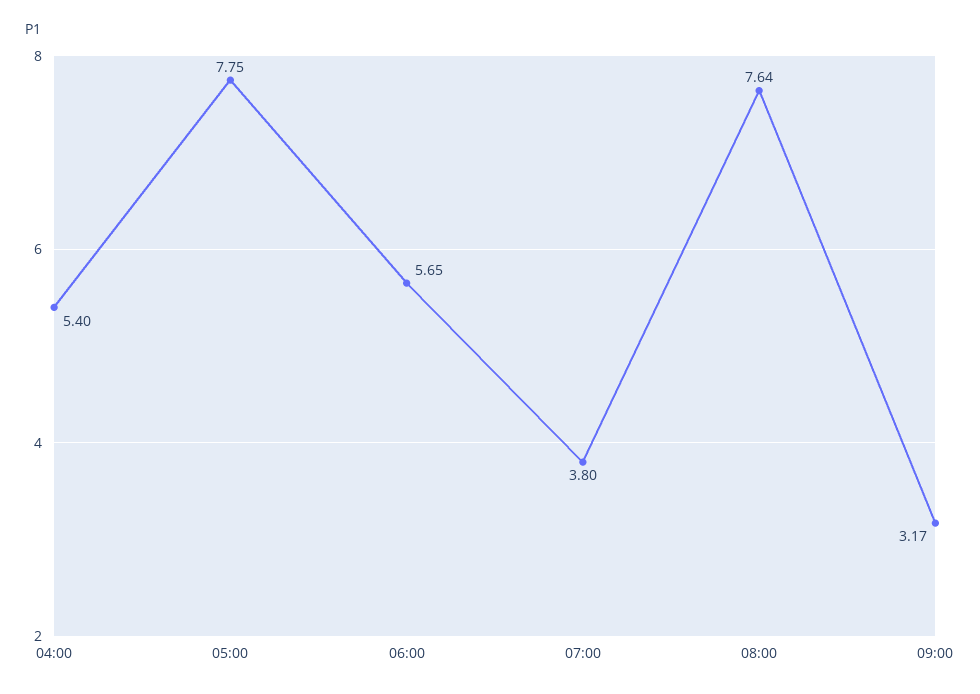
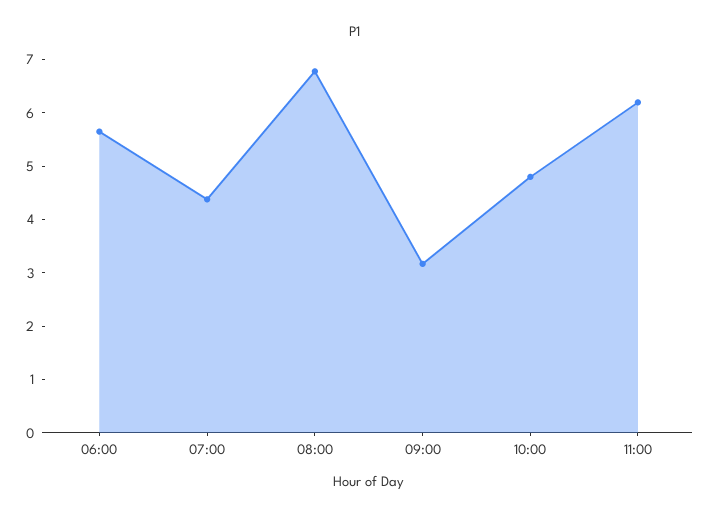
04:00: 5.4 -> none
05:00: 7.75 -> none
07:00: 3.8 -> 4.4
08:00: 7.64 -> 6.8
10:00: none -> 4.8
11:00: none -> 6.2

